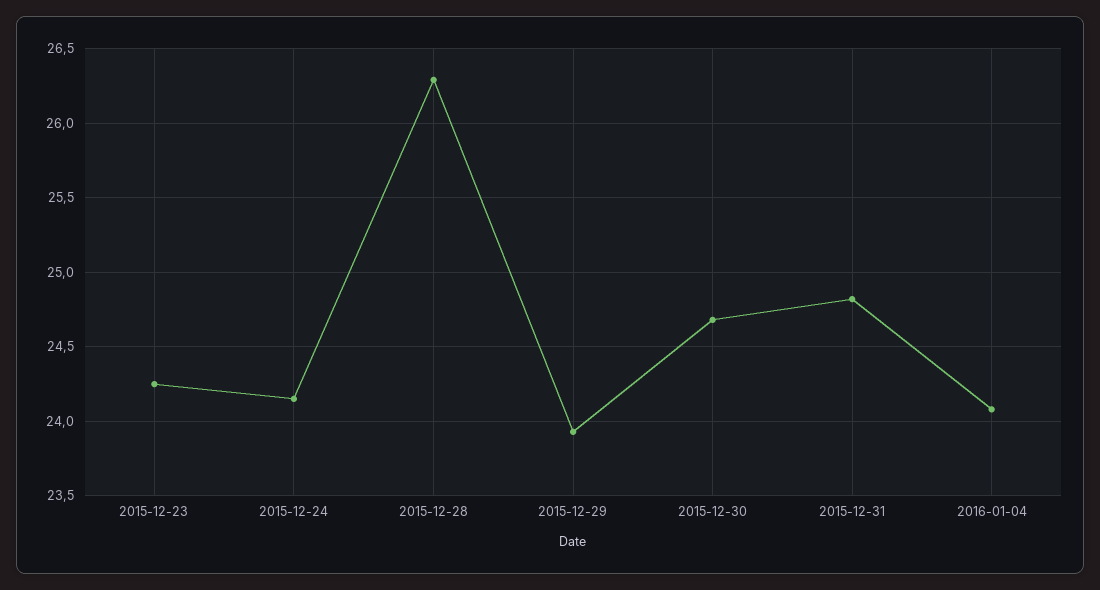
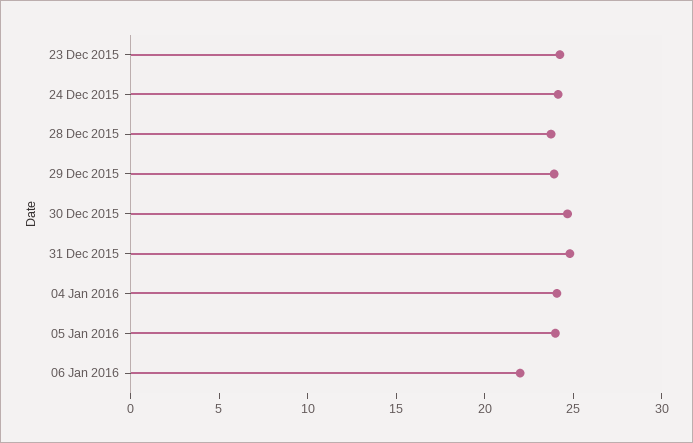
2015-12-28: 26.3 -> 24
05 Jan 2016: none -> 24
06 Jan 2016: none -> 22

